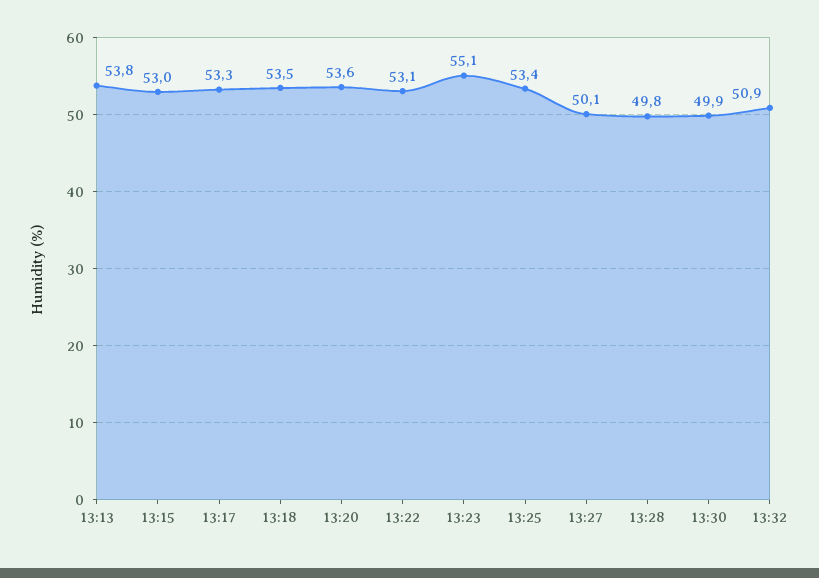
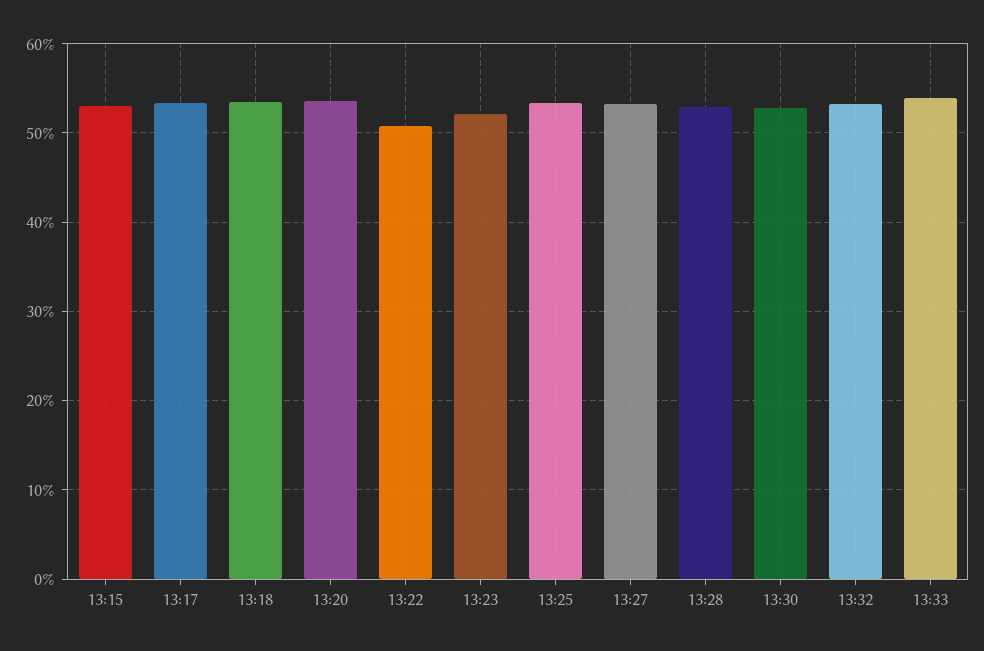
13:13: 53.8 -> none
13:22: 53.1 -> 51
13:23: 55.1 -> 52
13:27: 50.1 -> 53
13:28: 49.8 -> 53
13:30: 49.9 -> 53
13:32: 50.9 -> 53
13:33: none -> 54

